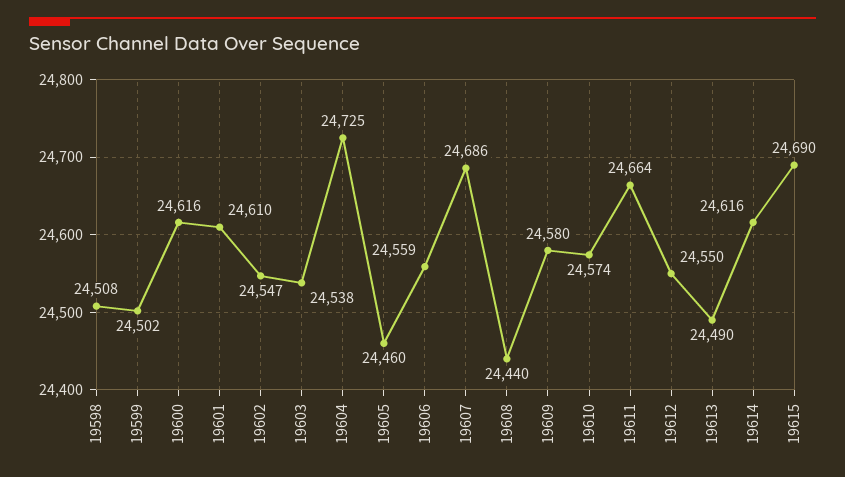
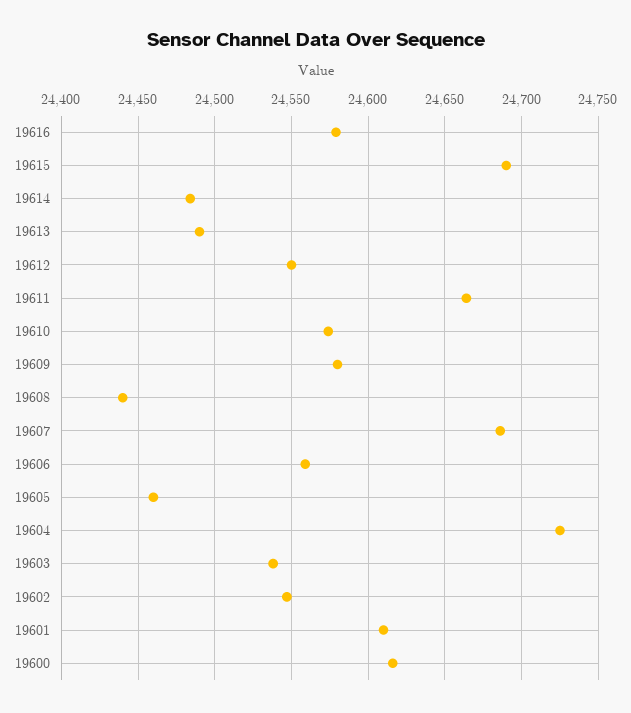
19598: 24508 -> none
19599: 24502 -> none
19614: 24616 -> 24485
19616: none -> 24580

